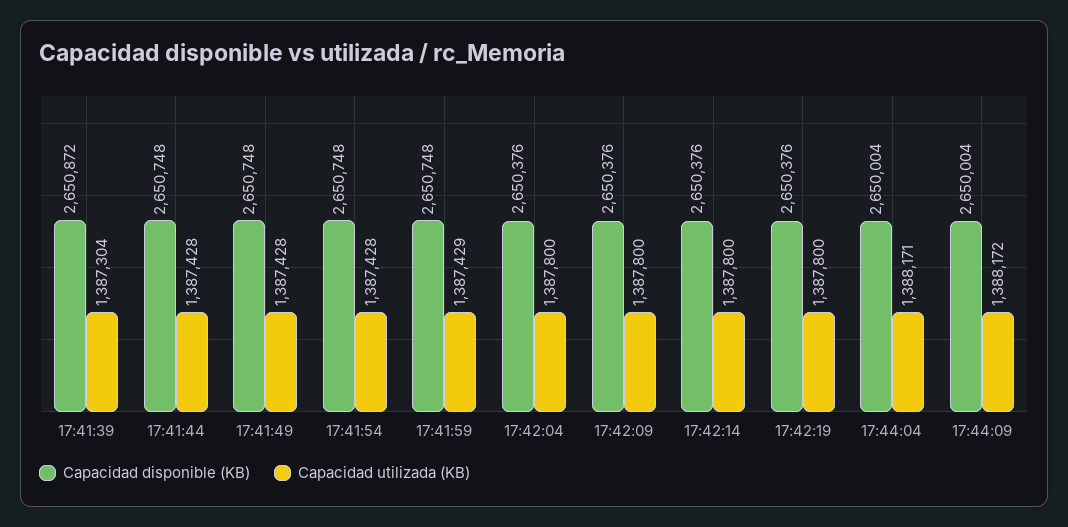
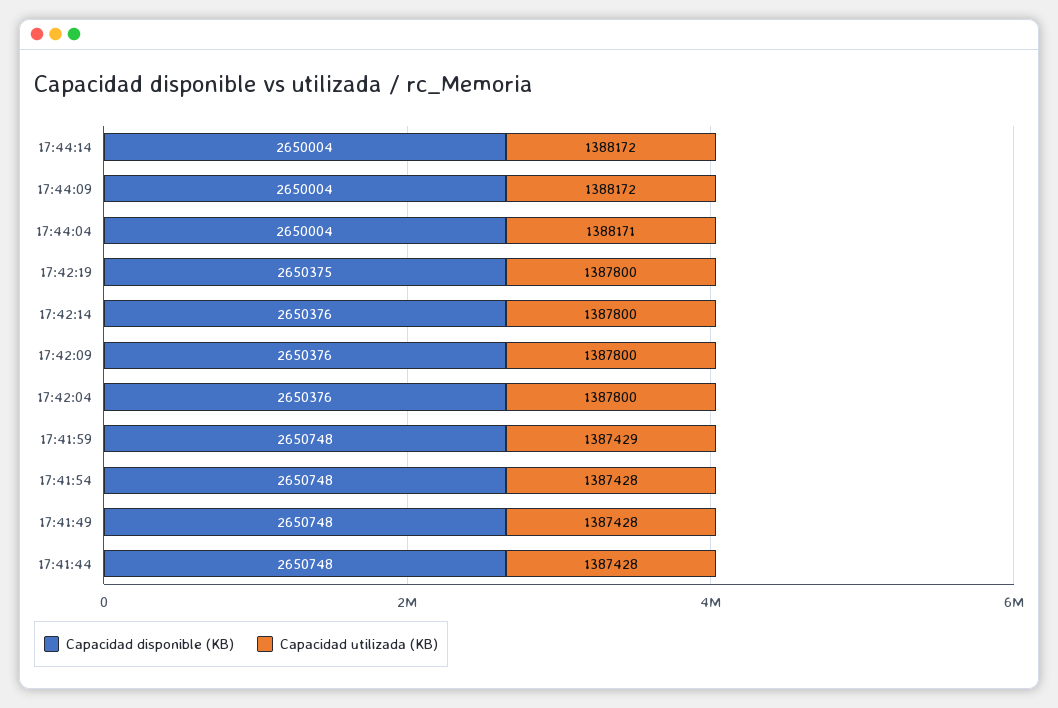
Capacidad disponible (KB), 17:41:39: 2650872 -> none
Capacidad utilizada (KB), 17:41:39: 1387304 -> none
Capacidad disponible (KB), 17:42:19: 2650376 -> 2650375
Capacidad disponible (KB), 17:44:14: none -> 2650004
Capacidad utilizada (KB), 17:44:14: none -> 1388172

